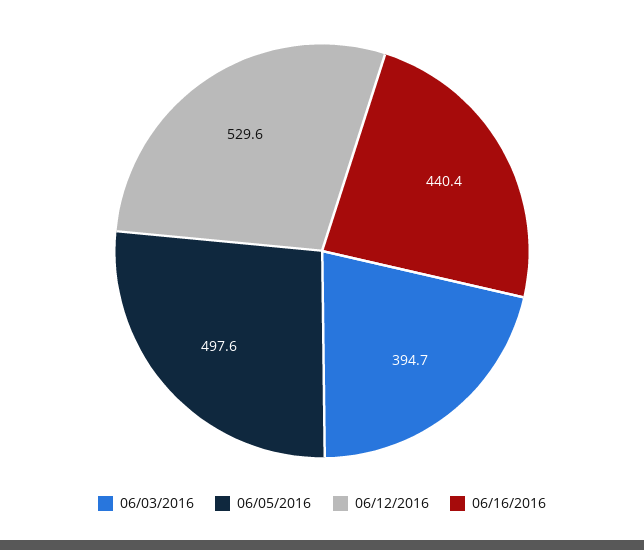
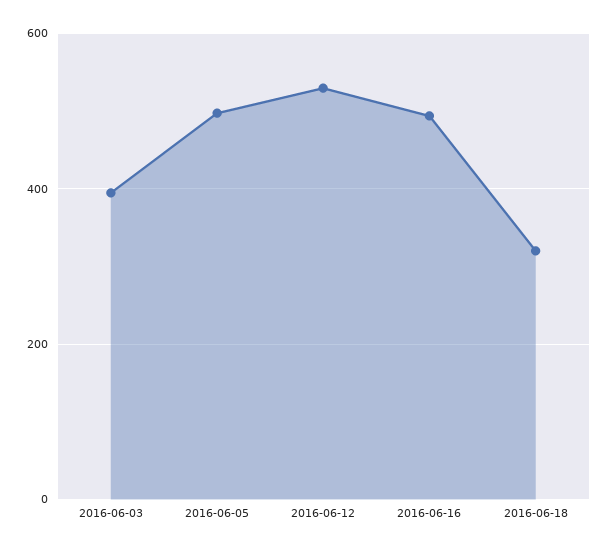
06/16/2016: 440.4 -> 500
2016-06-18: none -> 320

